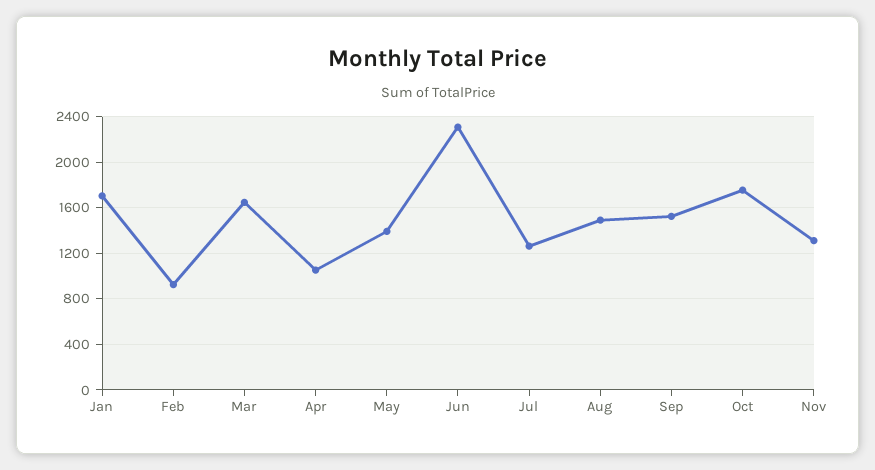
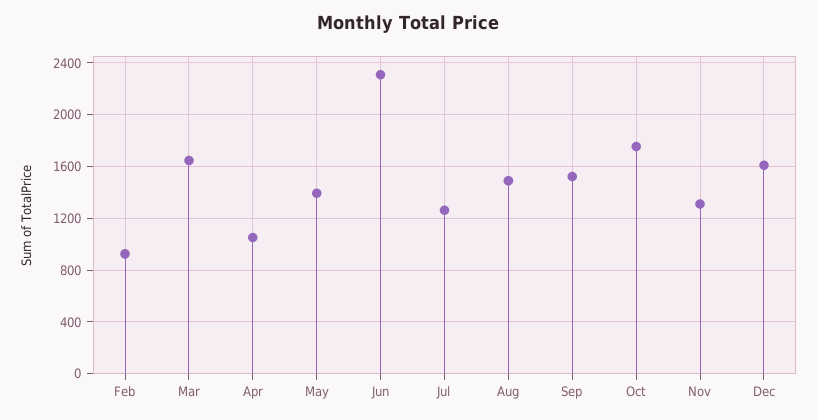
Jan: 1700 -> none
Dec: none -> 1600

